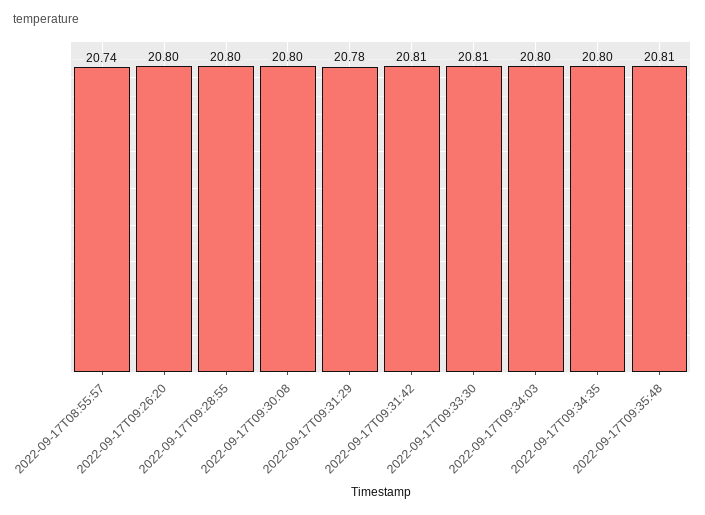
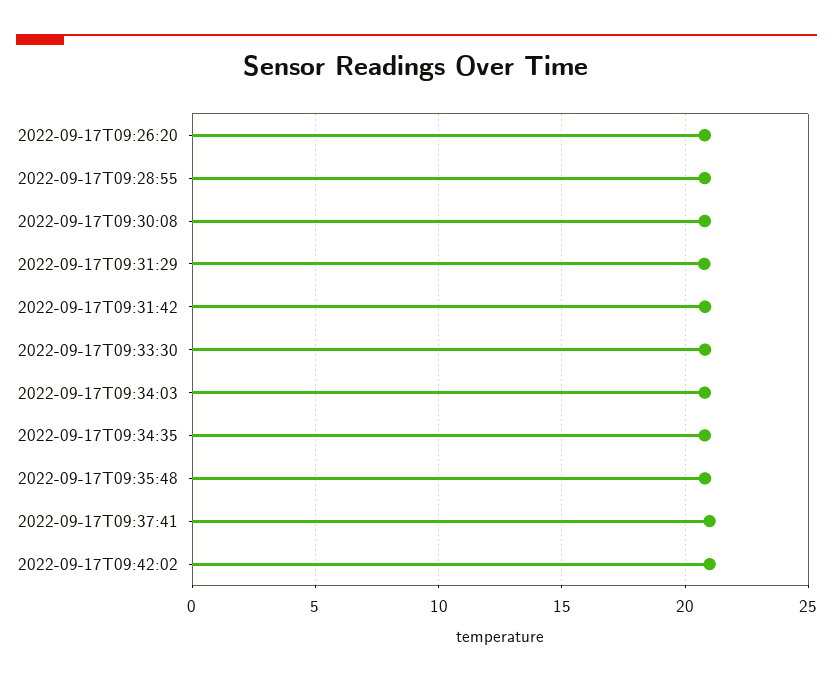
2022-09-17T08:55:57: 20.74 -> none
2022-09-17T09:37:41: none -> 21
2022-09-17T09:42:02: none -> 21

